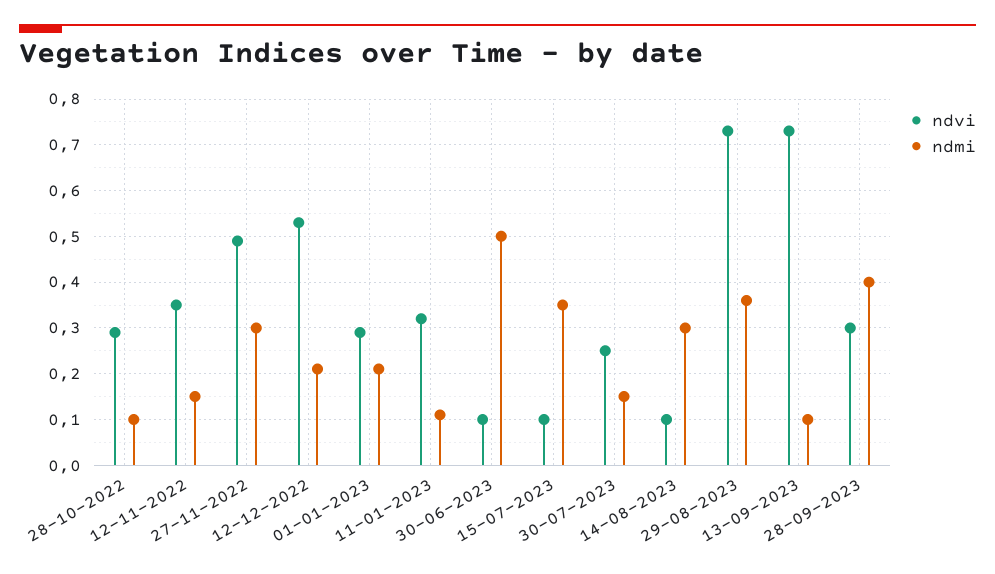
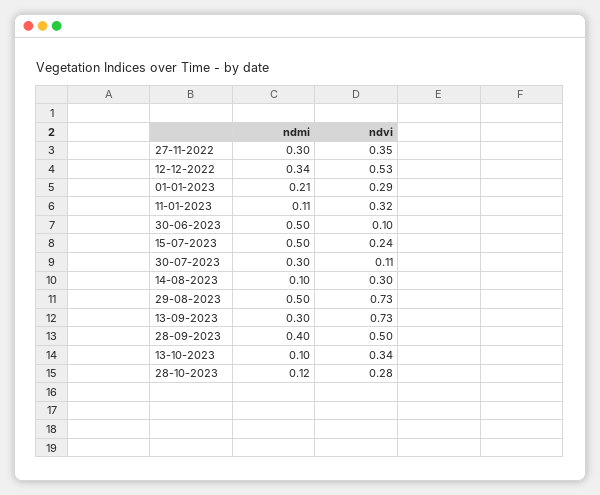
ndvi, 28-10-2022: 0.3 -> none
ndmi, 28-10-2022: 0.1 -> none
ndvi, 12-11-2022: 0.35 -> none
ndmi, 12-11-2022: 0.15 -> none
ndvi, 27-11-2022: 0.5 -> 0.35
ndmi, 12-12-2022: 0.2 -> 0.34
ndvi, 15-07-2023: 0.1 -> 0.24
ndmi, 15-07-2023: 0.35 -> 0.5
ndvi, 30-07-2023: 0.25 -> 0.11
ndmi, 30-07-2023: 0.15 -> 0.3
ndvi, 14-08-2023: 0.1 -> 0.3
ndmi, 14-08-2023: 0.3 -> 0.1
ndmi, 29-08-2023: 0.35 -> 0.5
ndmi, 13-09-2023: 0.1 -> 0.3
ndvi, 28-09-2023: 0.3 -> 0.5
ndmi, 13-10-2023: none -> 0.1
ndvi, 13-10-2023: none -> 0.34
ndmi, 28-10-2023: none -> 0.12
ndvi, 28-10-2023: none -> 0.28

